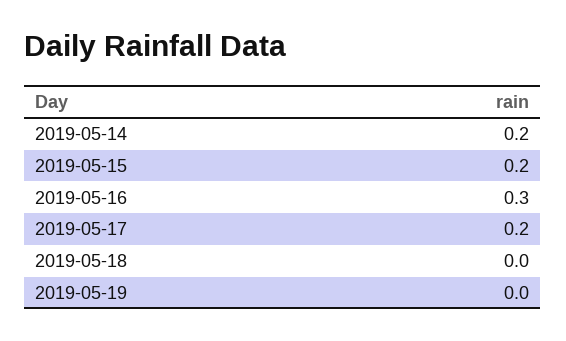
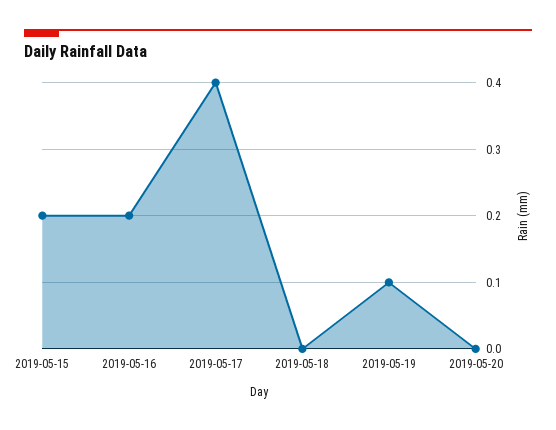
2019-05-14: 0.2 -> none
2019-05-16: 0.3 -> 0.2
2019-05-17: 0.2 -> 0.4
2019-05-19: 0 -> 0.1
2019-05-20: none -> 0

